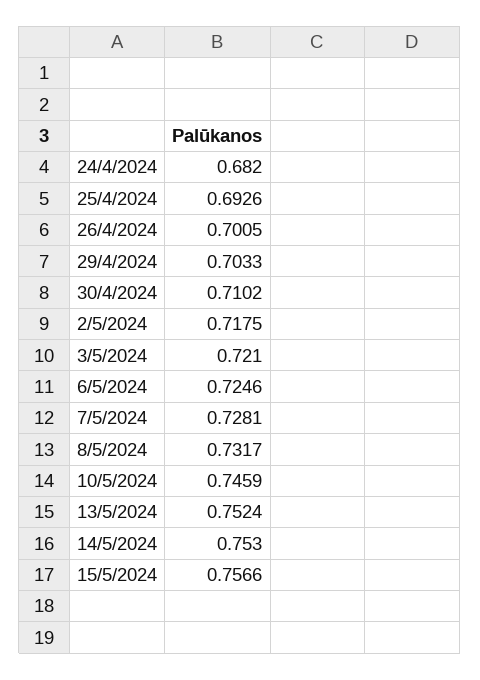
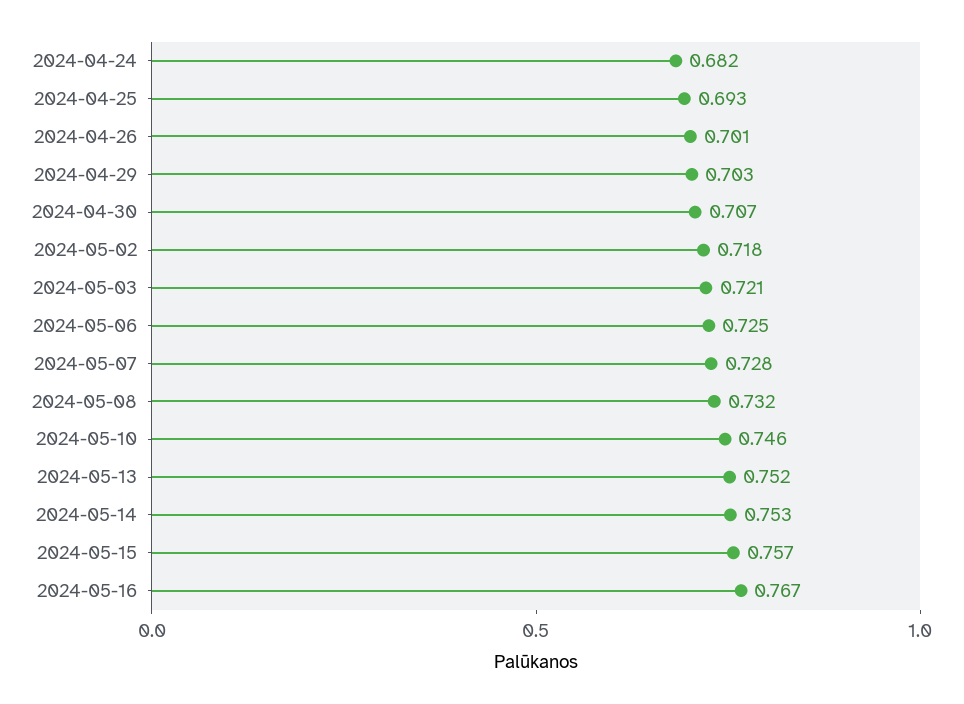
30/4/2024: 0.7102 -> 0.707
2024-05-16: none -> 0.767

